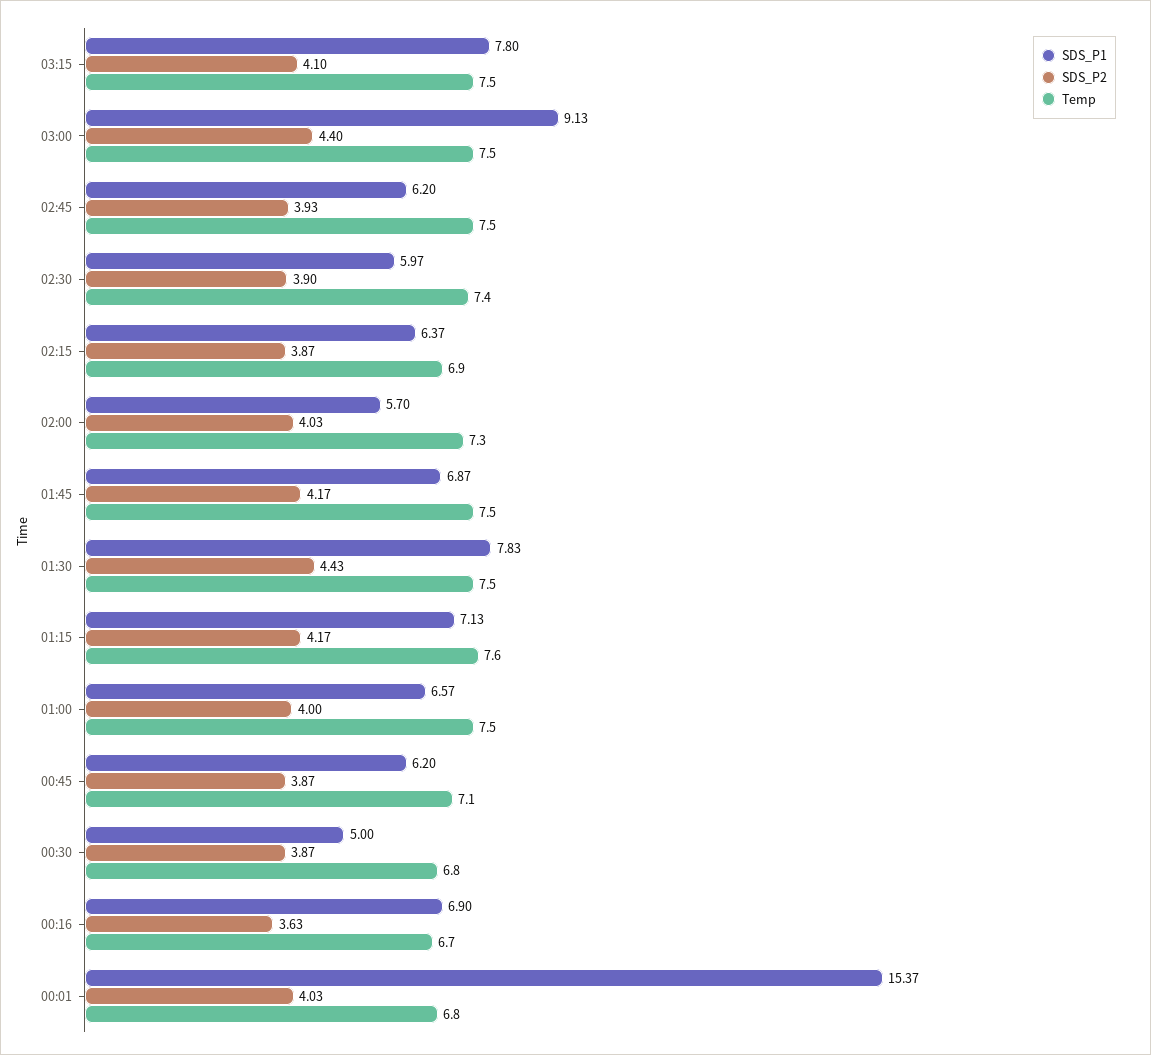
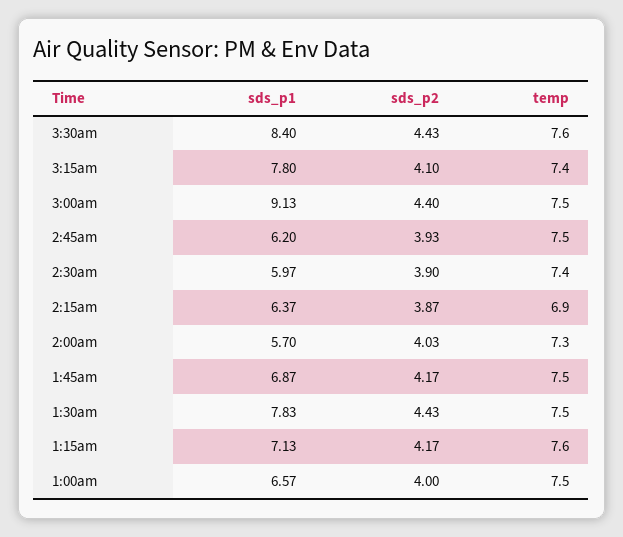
Temp, 03:15: 7.5 -> 7.4
SDS_P1, 00:45: 6.2 -> none
SDS_P2, 00:45: 3.87 -> none
Temp, 00:45: 7.1 -> none
SDS_P1, 00:30: 5 -> none
SDS_P2, 00:30: 3.87 -> none
Temp, 00:30: 6.8 -> none
SDS_P1, 00:16: 6.9 -> none
SDS_P2, 00:16: 3.63 -> none
Temp, 00:16: 6.7 -> none
SDS_P1, 00:01: 15.37 -> none
SDS_P2, 00:01: 4.03 -> none
Temp, 00:01: 6.8 -> none
SDS_P1, 3:30am: none -> 8.4
SDS_P2, 3:30am: none -> 4.43
Temp, 3:30am: none -> 7.6

